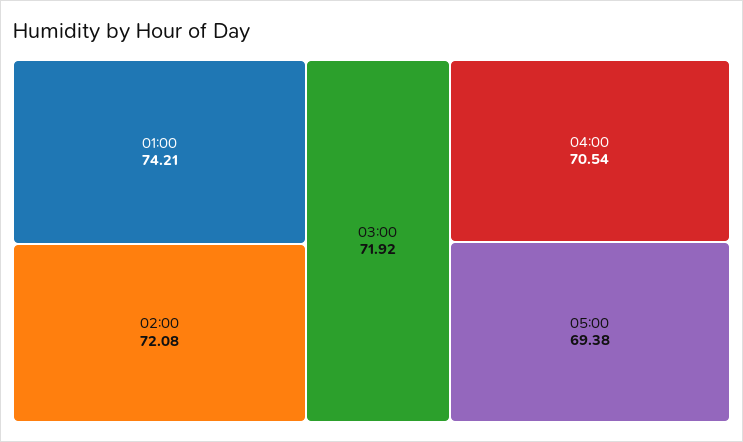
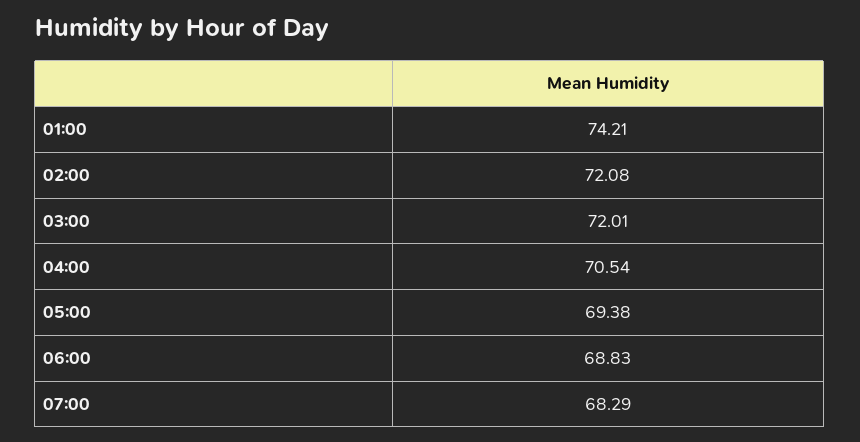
03:00: 71.92 -> 72.01
06:00: none -> 68.83
07:00: none -> 68.29

